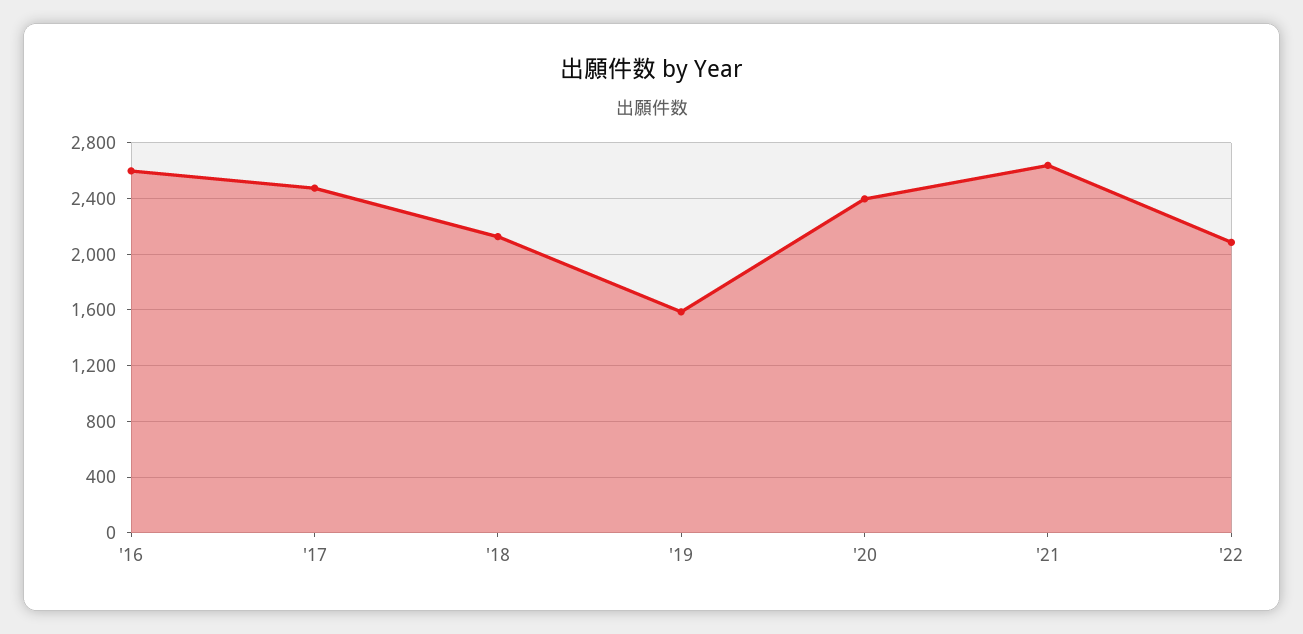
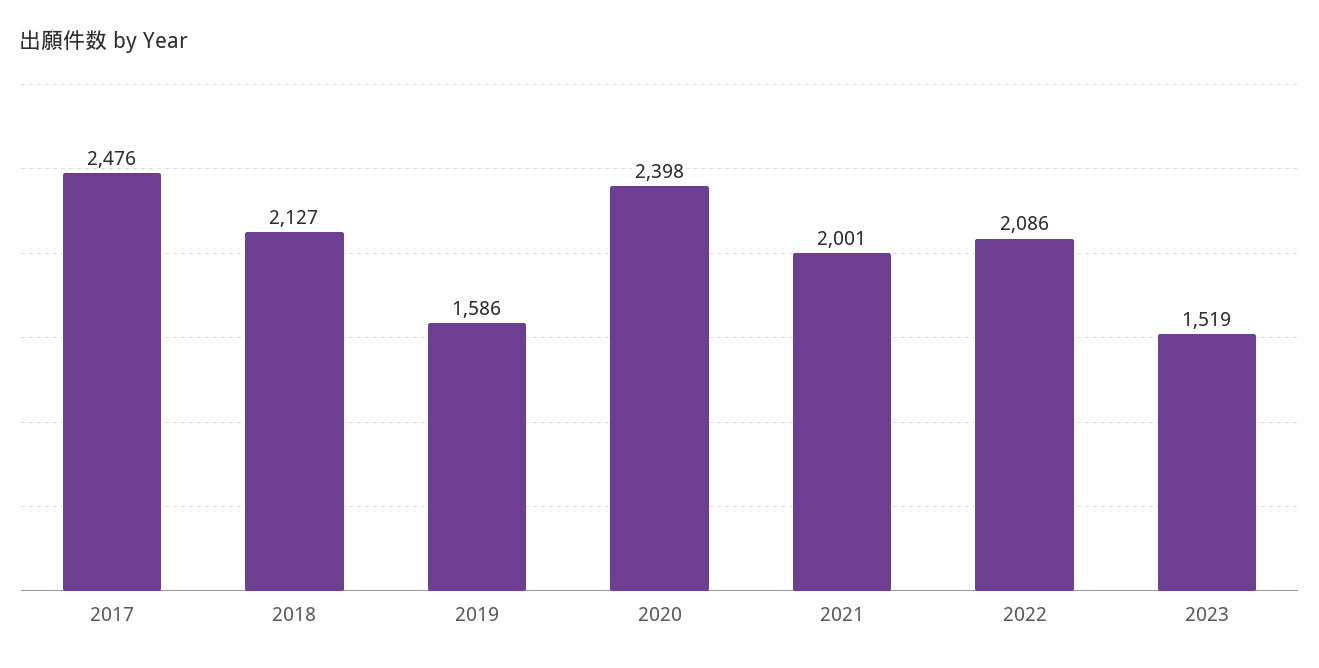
'16: 2600 -> none
'21: 2650 -> 2001
2023: none -> 1519

